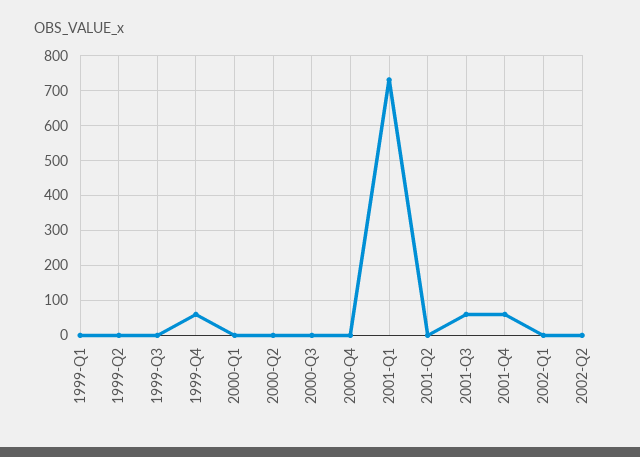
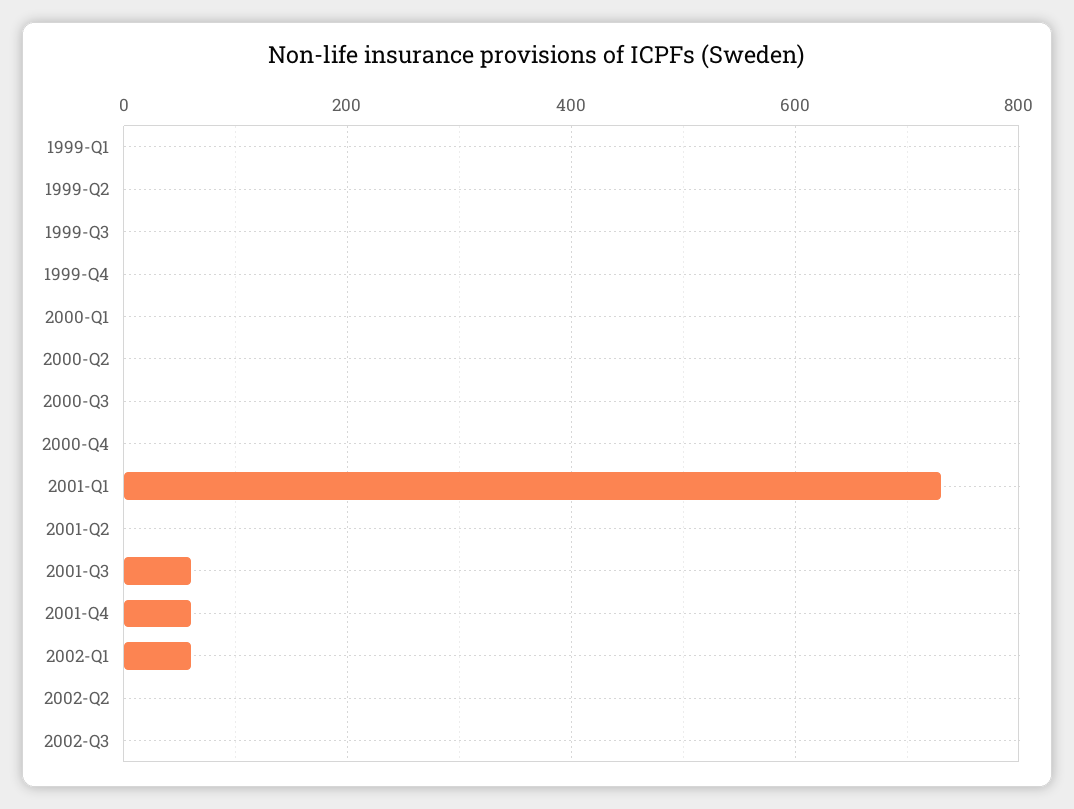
1999-Q4: 60 -> 0
2002-Q1: 0 -> 60
2002-Q3: none -> 0

